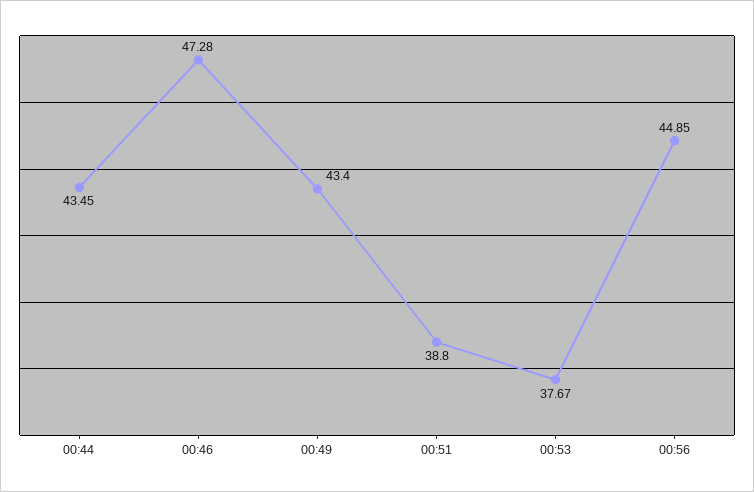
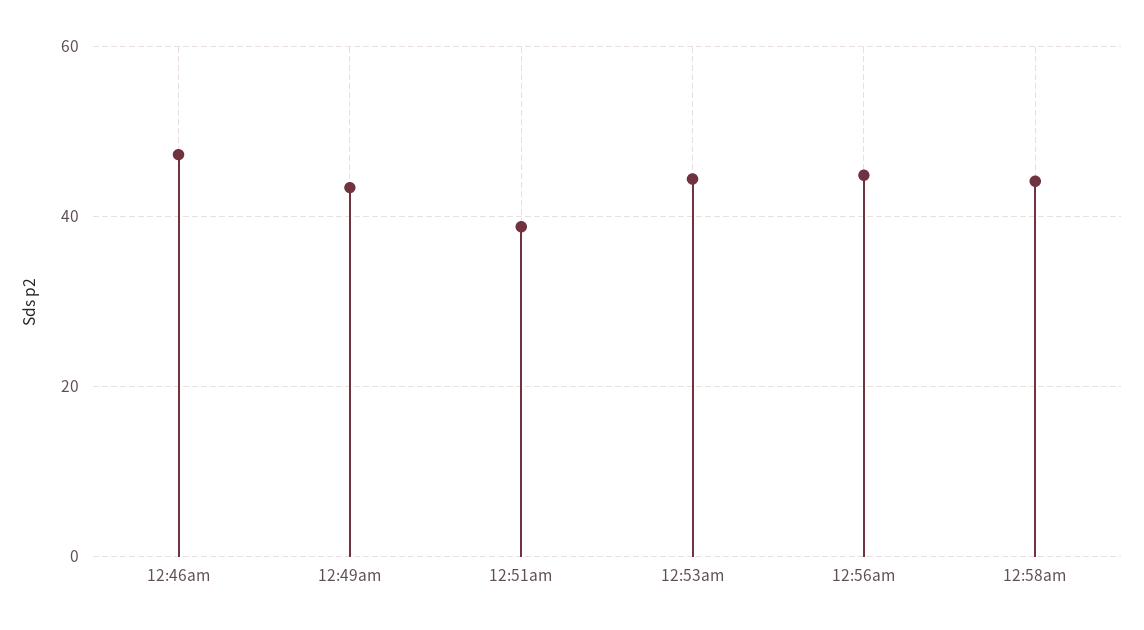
00:44: 43.45 -> none
00:53: 37.67 -> 44
12:58am: none -> 44

